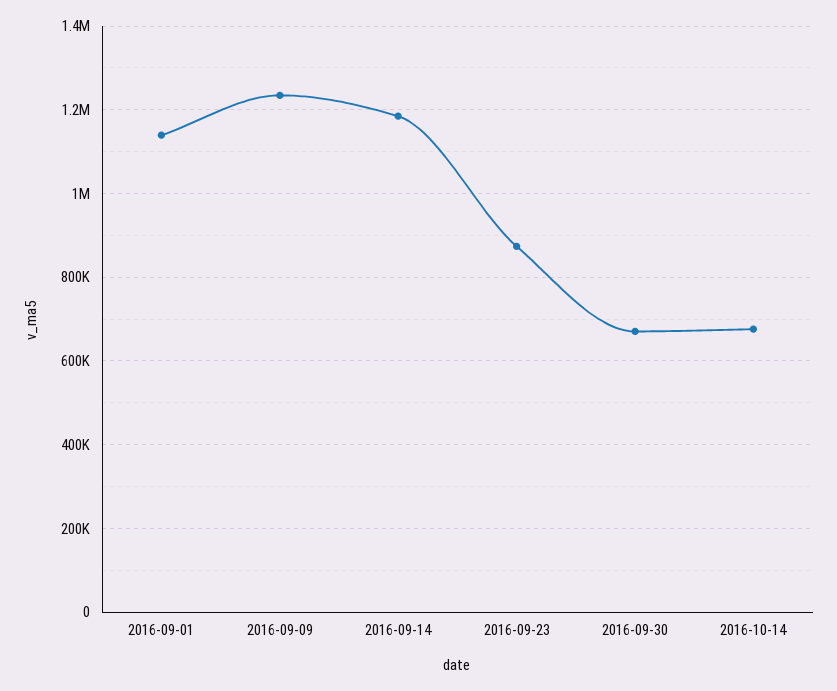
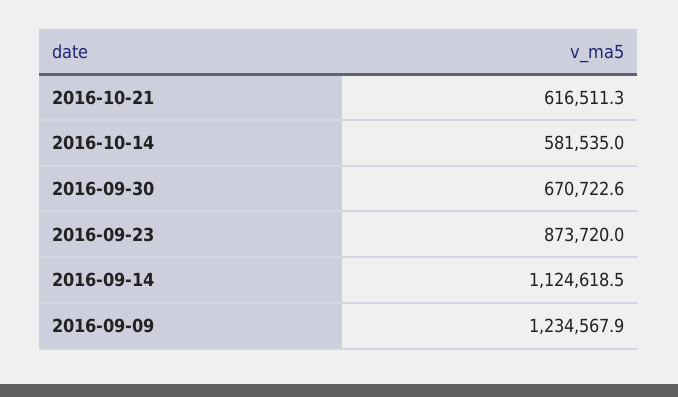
2016-09-01: 1140000 -> none
2016-09-14: 1180000 -> 1124618.5
2016-10-14: 680000 -> 581535
2016-10-21: none -> 616511.3

